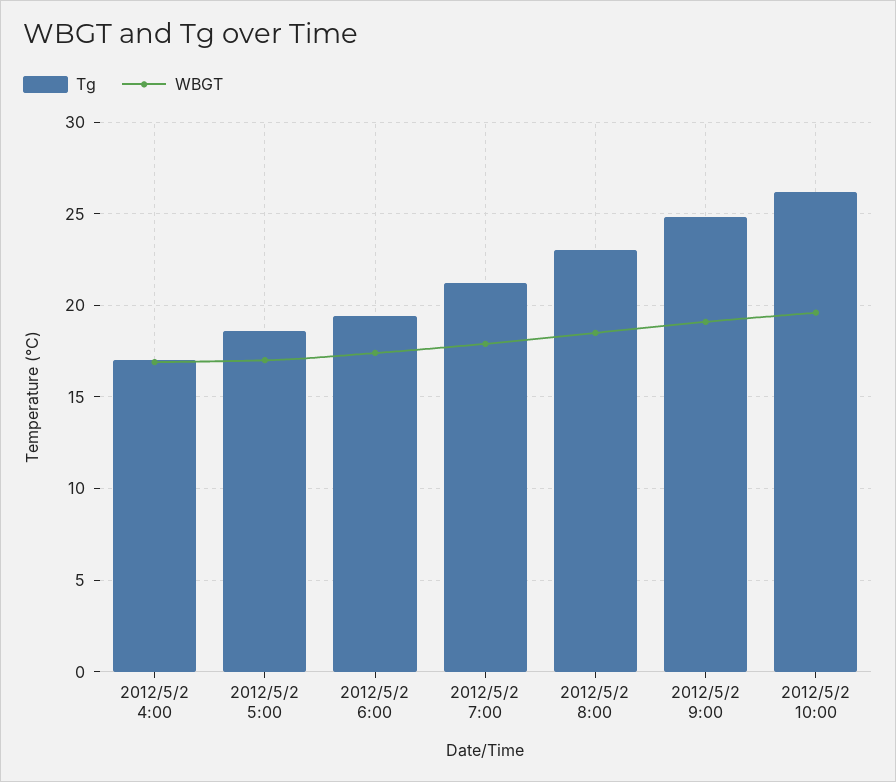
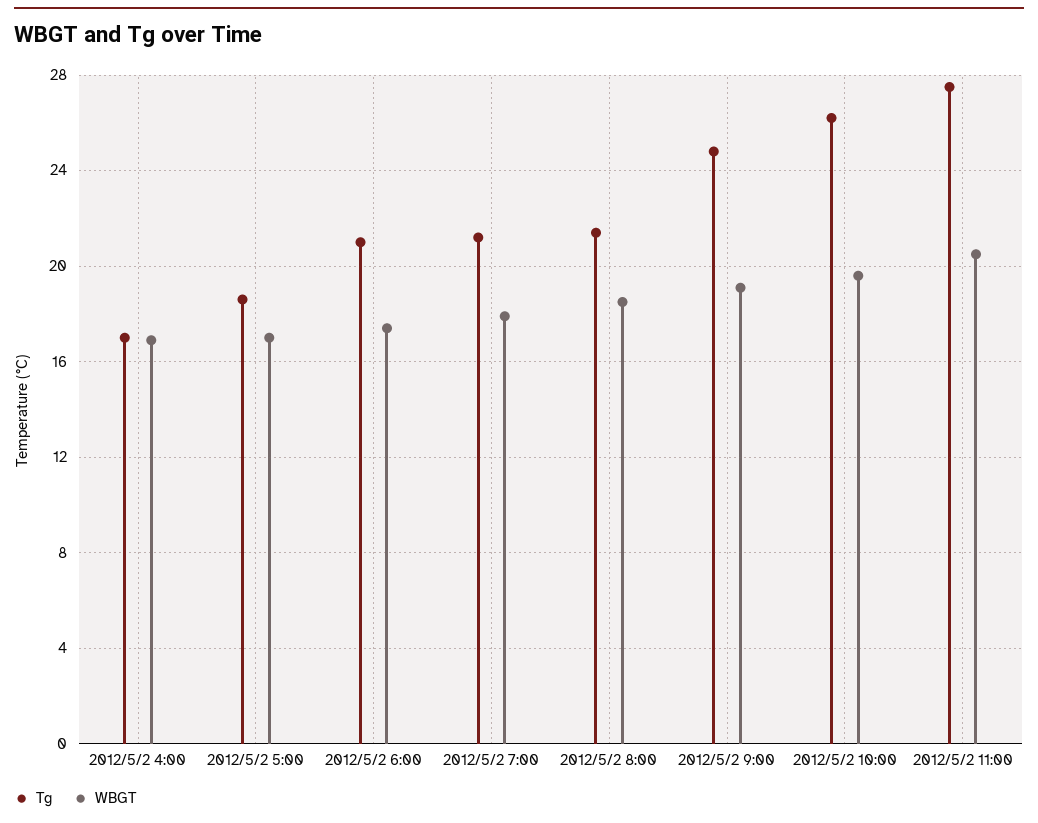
Tg, 2012/5/2 6:00: 19.5 -> 21
Tg, 2012/5/2 8:00: 23 -> 21.5
Tg, 2012/5/2 11:00: none -> 27.5
WBGT, 2012/5/2 11:00: none -> 20.5

